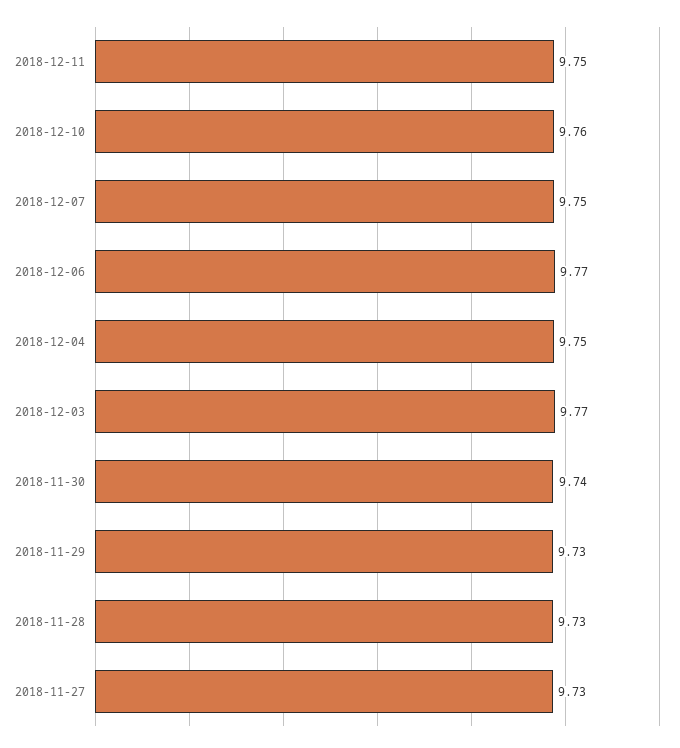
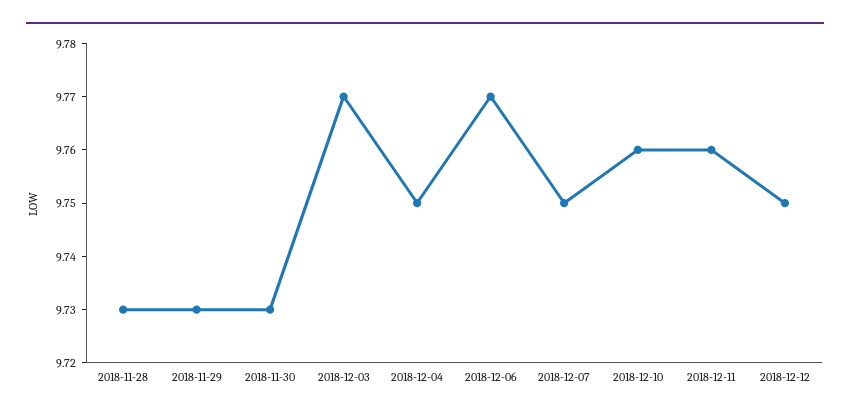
2018-12-11: 9.75 -> 9.76
2018-11-30: 9.74 -> 9.73
2018-11-27: 9.73 -> none
2018-12-12: none -> 9.75

